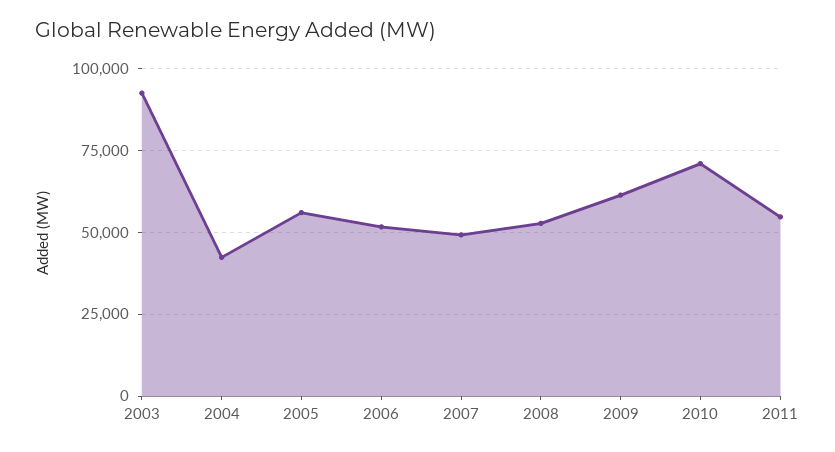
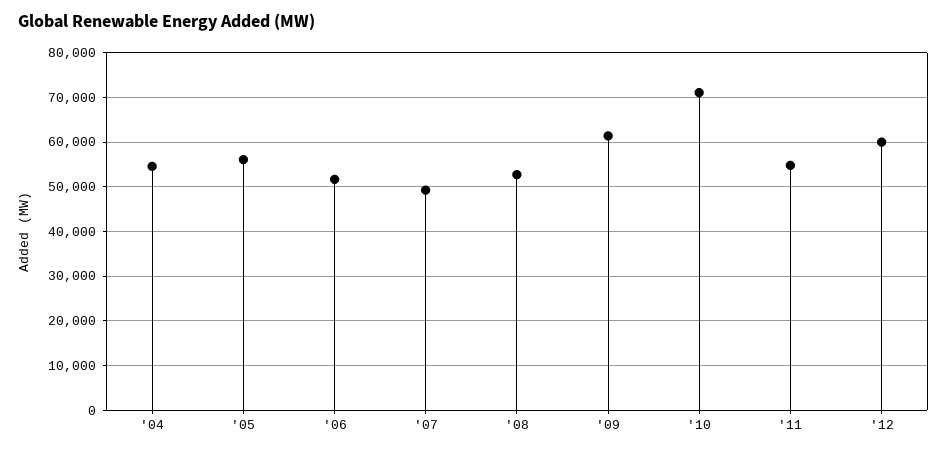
2003: 92500 -> none
2004: 42500 -> 54000
'12: none -> 60000

